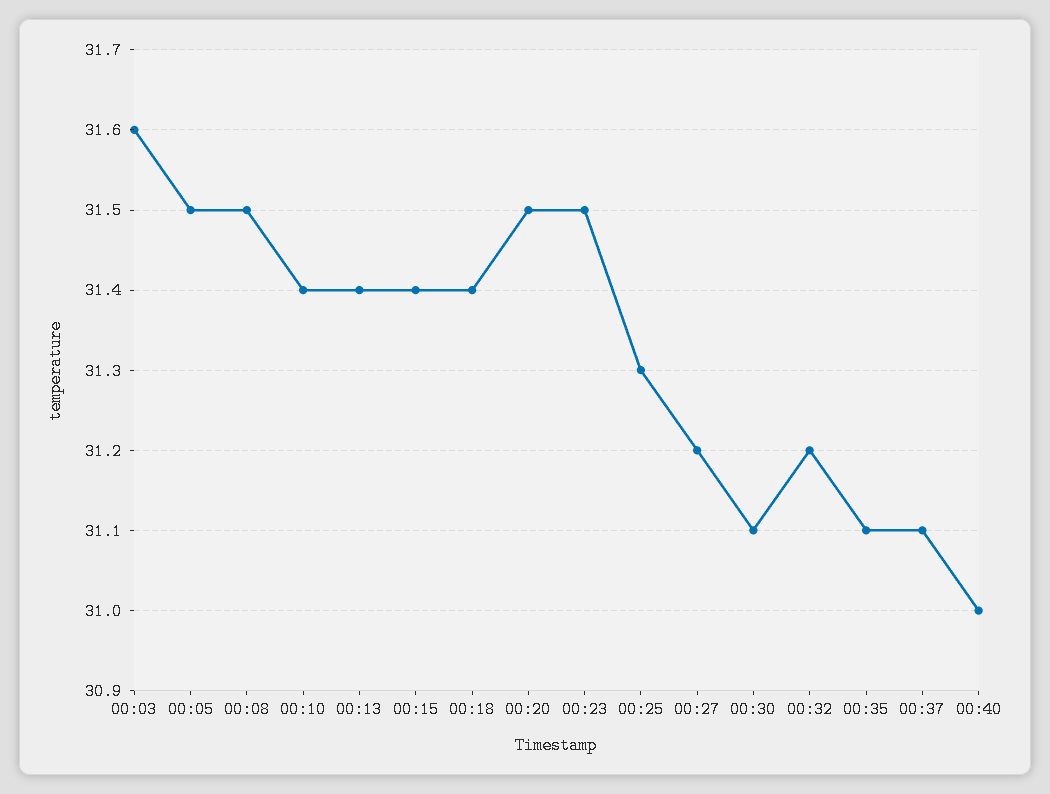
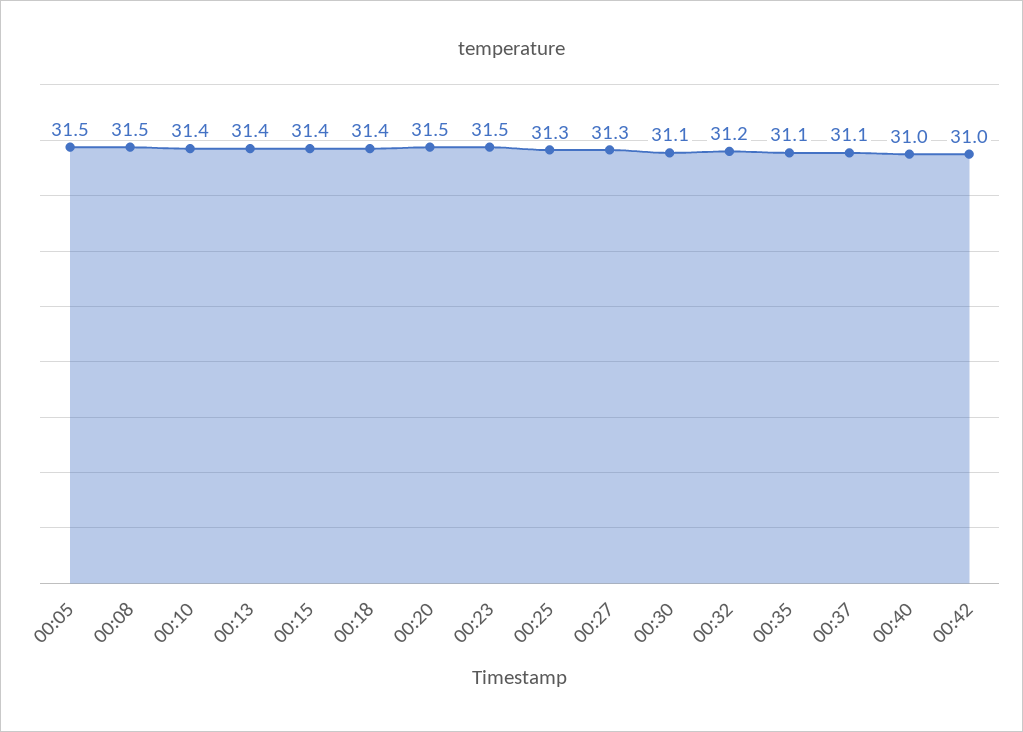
00:03: 31.6 -> none
00:27: 31.2 -> 31.3
00:42: none -> 31

